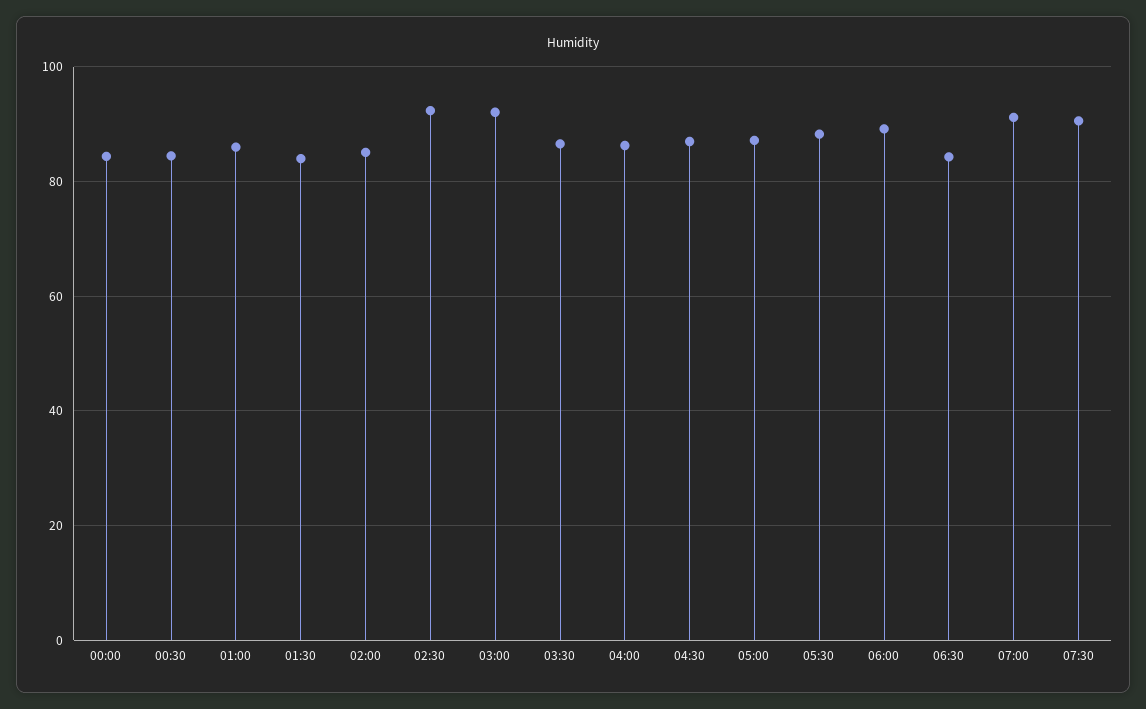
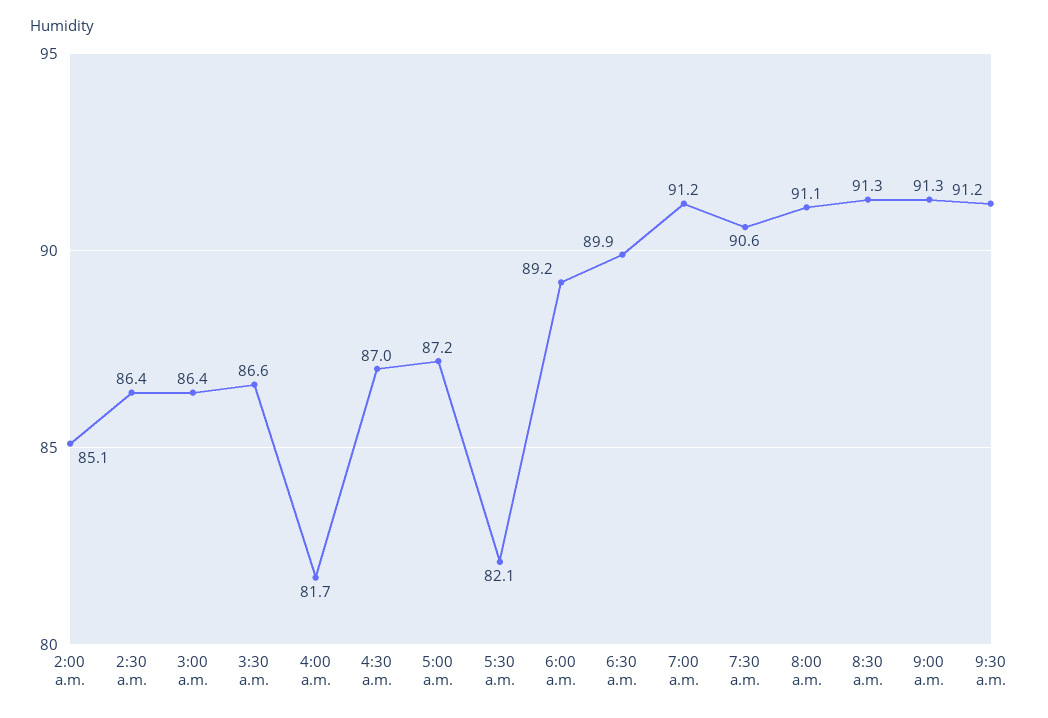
00:00: 84 -> none
00:30: 84 -> none
01:00: 86 -> none
01:30: 84 -> none
02:30: 92 -> 86.4
03:00: 92 -> 86.4
04:00: 86 -> 81.7
05:30: 88 -> 82.1
06:30: 84 -> 89.9
8:00 a.m.: none -> 91.1
8:30 a.m.: none -> 91.3
9:00 a.m.: none -> 91.3
9:30 a.m.: none -> 91.2

